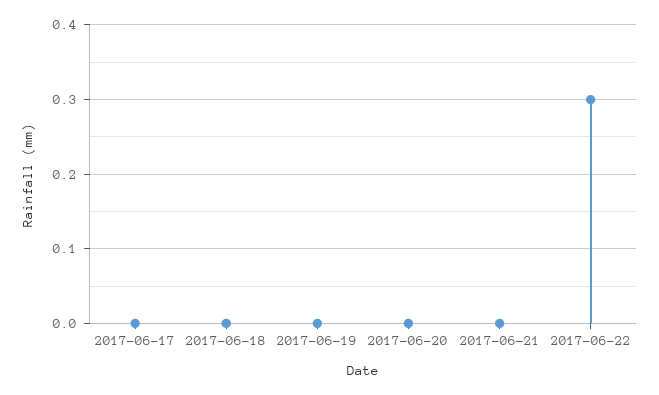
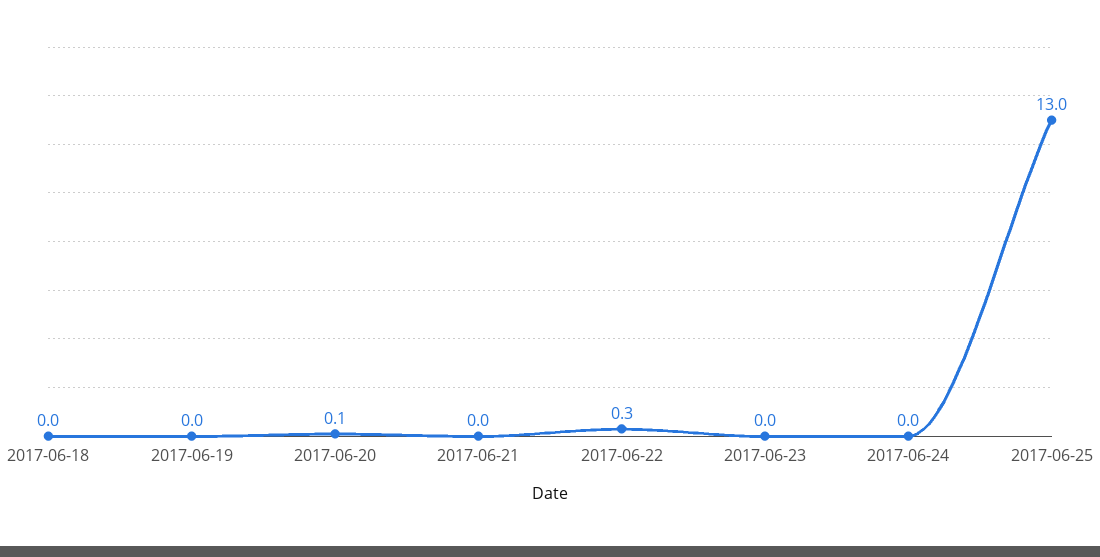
2017-06-17: 0 -> none
2017-06-20: 0 -> 0.1
2017-06-23: none -> 0
2017-06-24: none -> 0
2017-06-25: none -> 13

